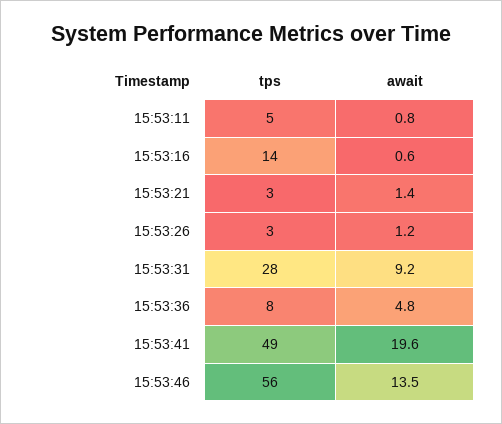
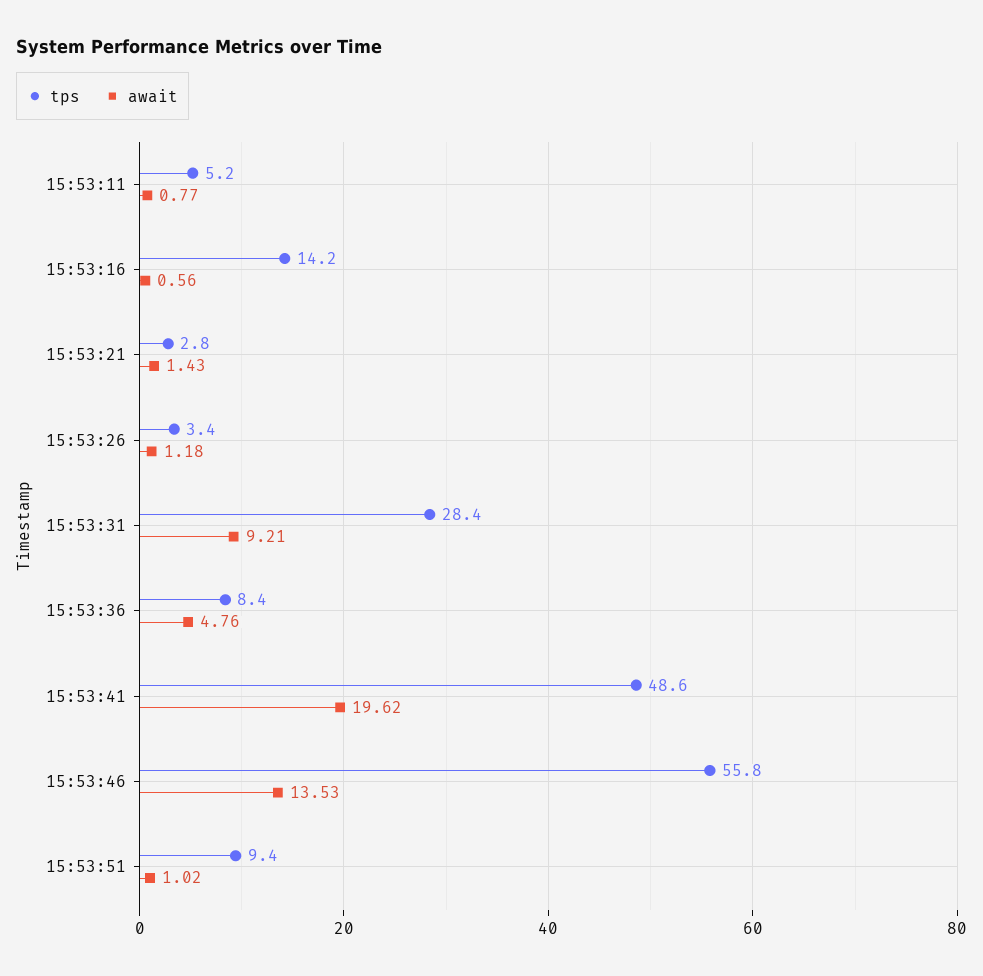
tps, 15:53:51: none -> 9.4
await, 15:53:51: none -> 1.02

